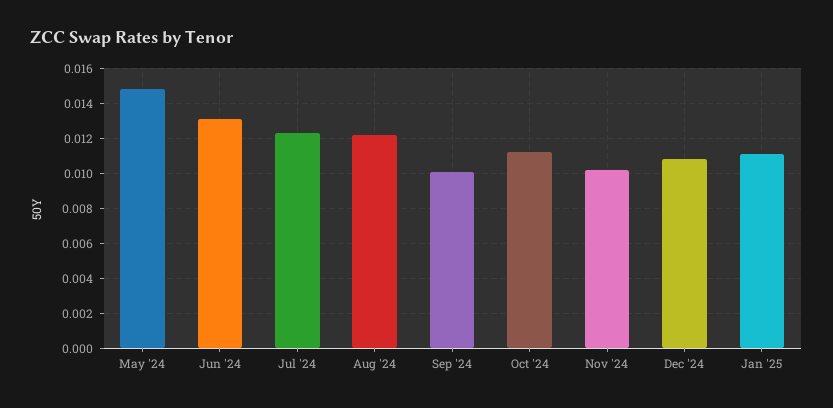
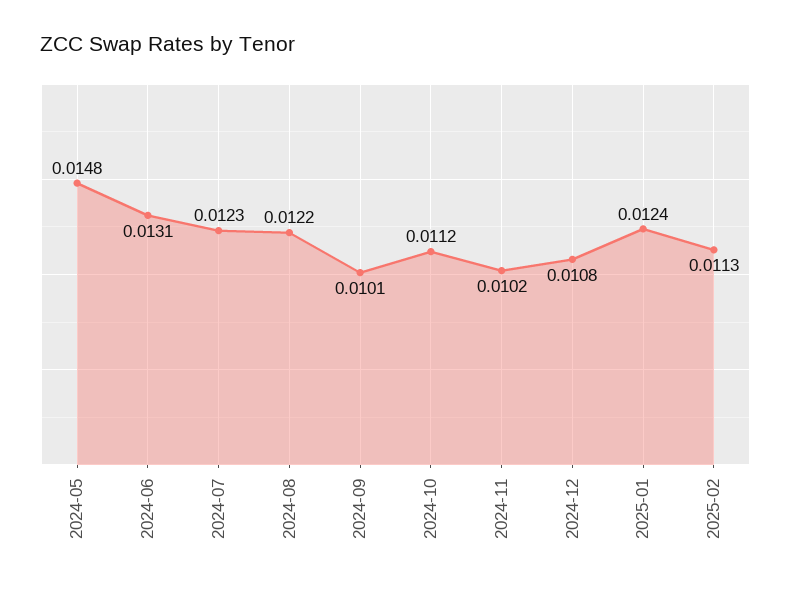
Jan '25: 0.011 -> 0.0124
2025-02: none -> 0.0113

